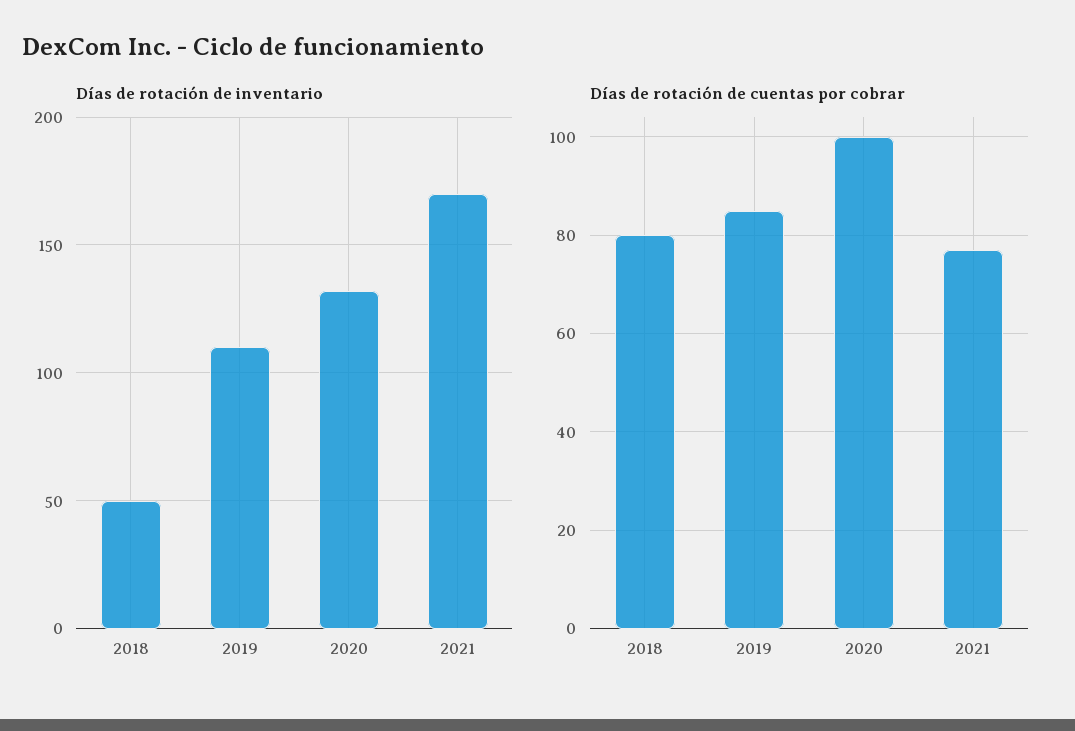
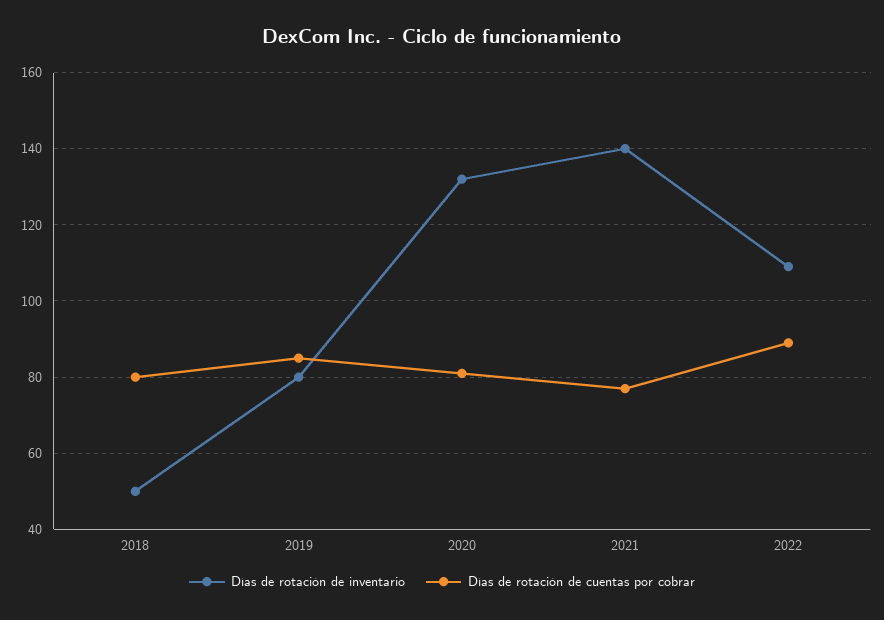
Días de rotación de inventario, 2019: 110 -> 80
Días de rotación de inventario, 2021: 170 -> 140
Días de rotación de cuentas por cobrar, 2020: 100 -> 80
Días de rotación de inventario, 2022: none -> 110
Días de rotación de cuentas por cobrar, 2022: none -> 90

